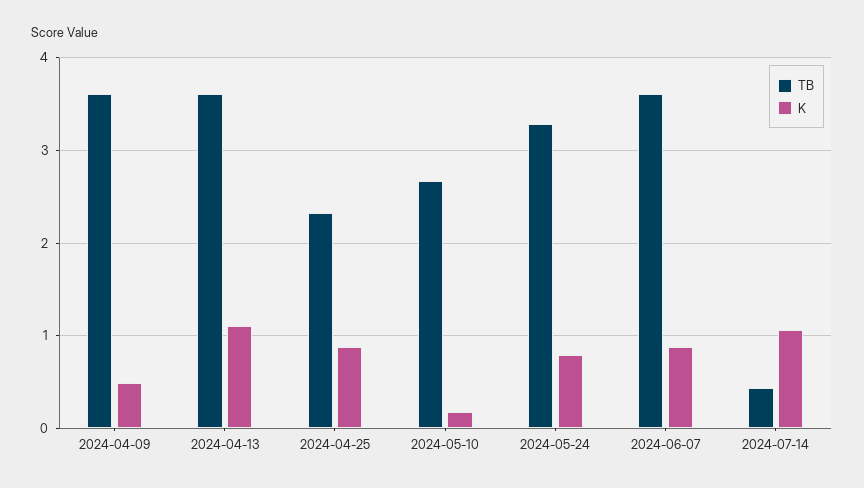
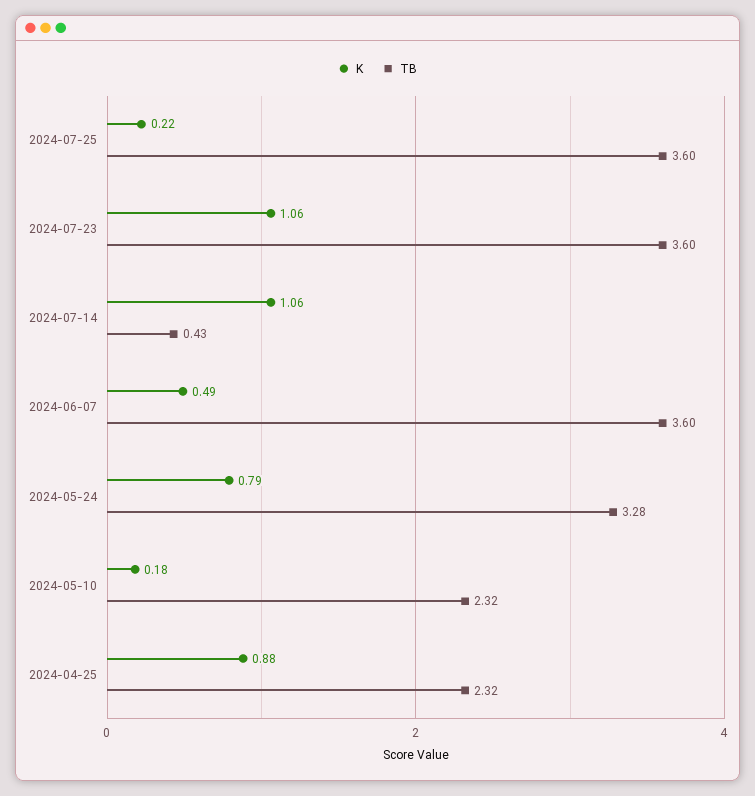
TB, 2024-04-09: 3.6 -> none
K, 2024-04-09: 0.5 -> none
TB, 2024-04-13: 3.6 -> none
K, 2024-04-13: 1.1 -> none
TB, 2024-05-10: 2.7 -> 2.32
K, 2024-06-07: 0.9 -> 0.49
K, 2024-07-25: none -> 0.22
TB, 2024-07-25: none -> 3.6
K, 2024-07-23: none -> 1.06
TB, 2024-07-23: none -> 3.6

